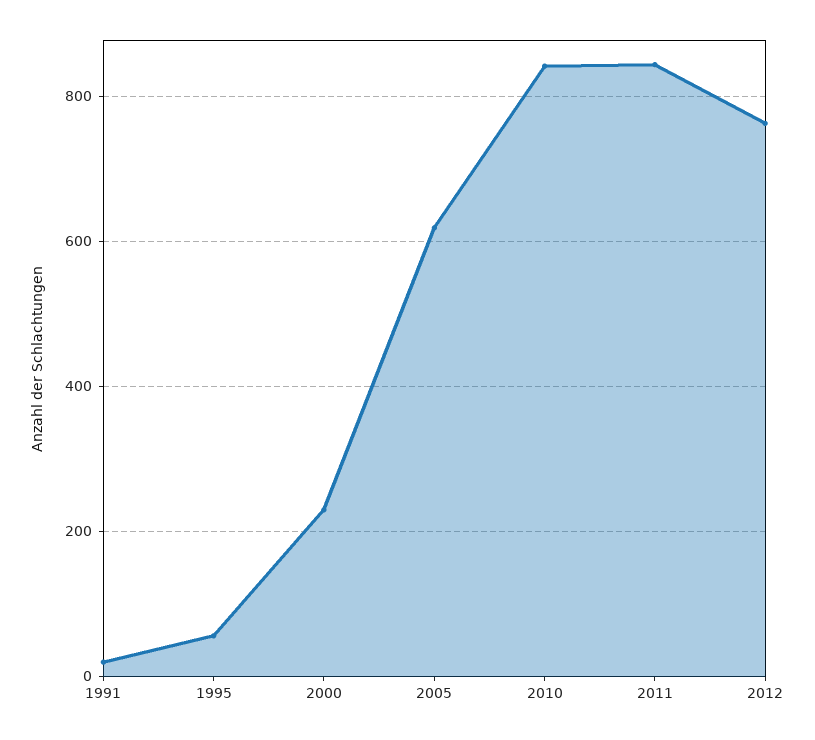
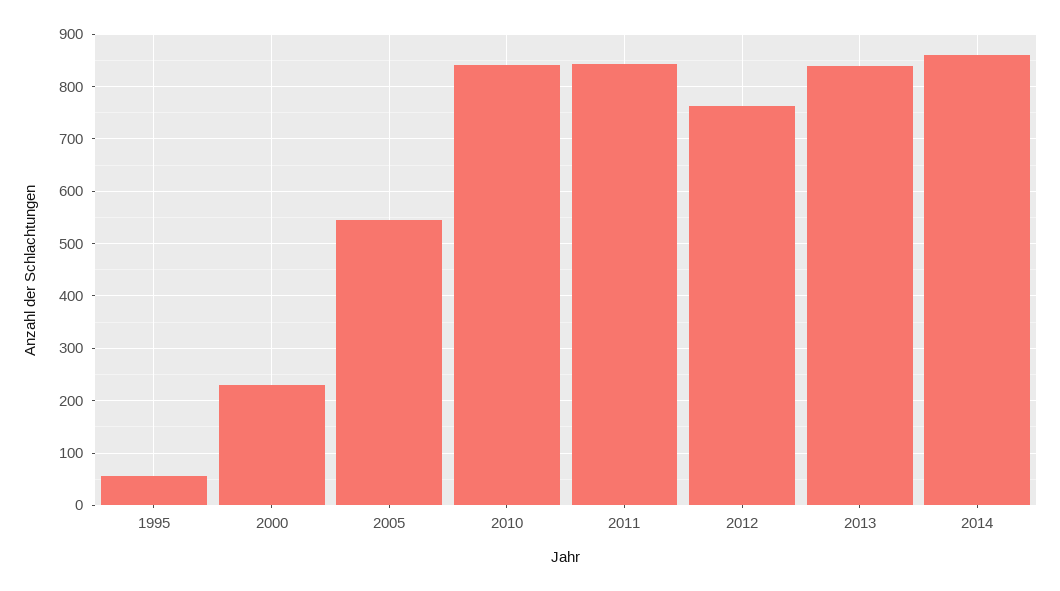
1991: 20 -> none
2005: 620 -> 540
2013: none -> 840
2014: none -> 860

